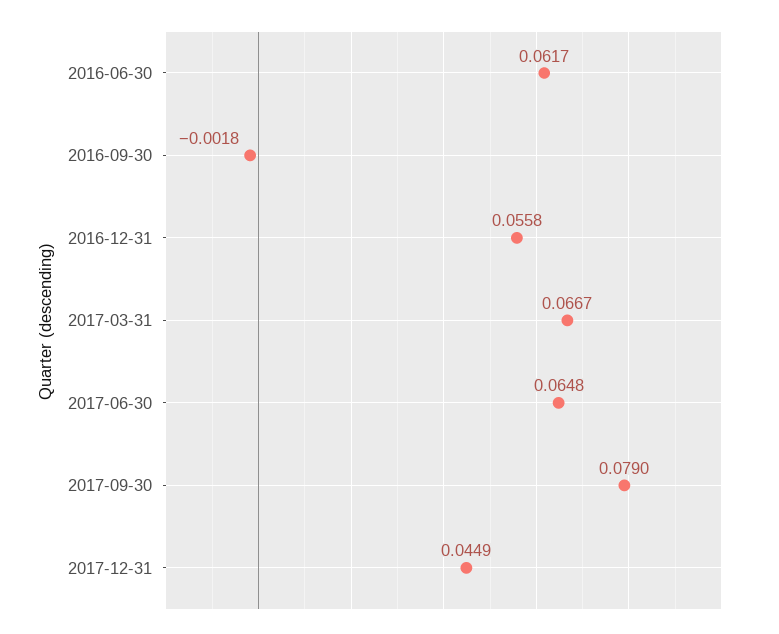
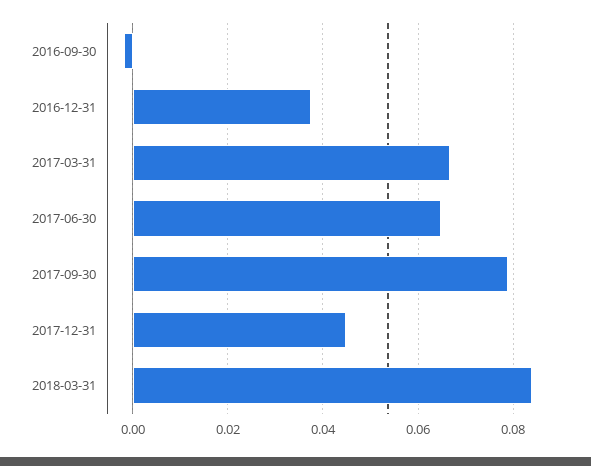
2016-06-30: 0.0617 -> none
2016-12-31: 0.0558 -> 0.038
2018-03-31: none -> 0.084

